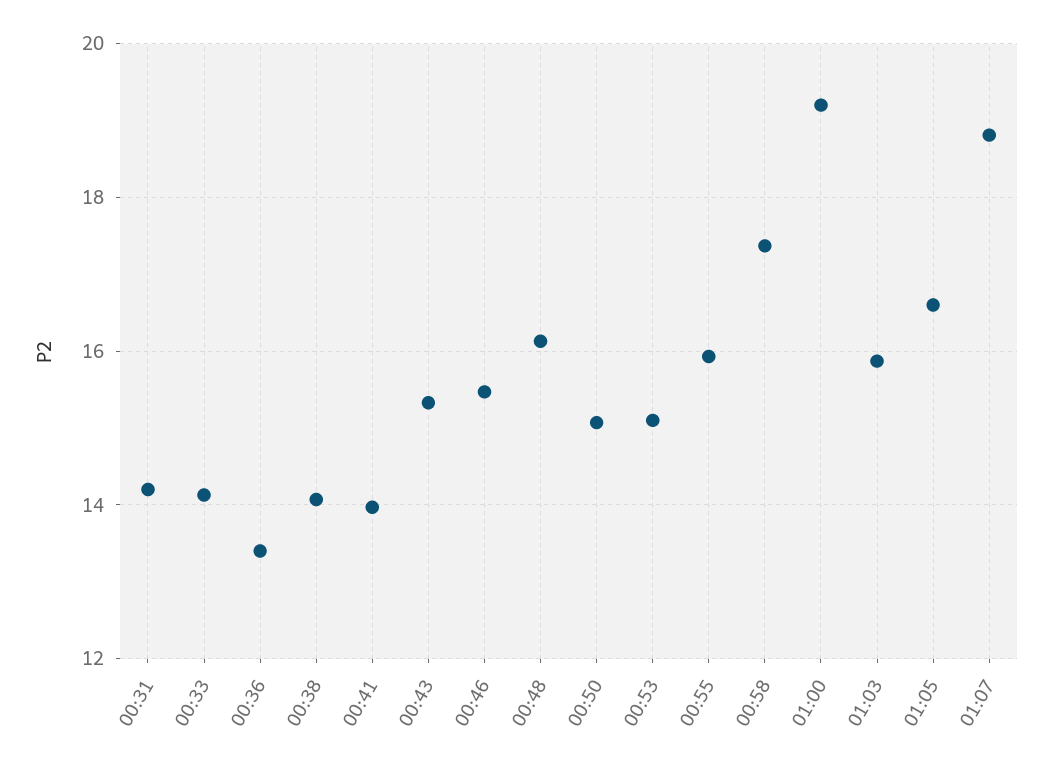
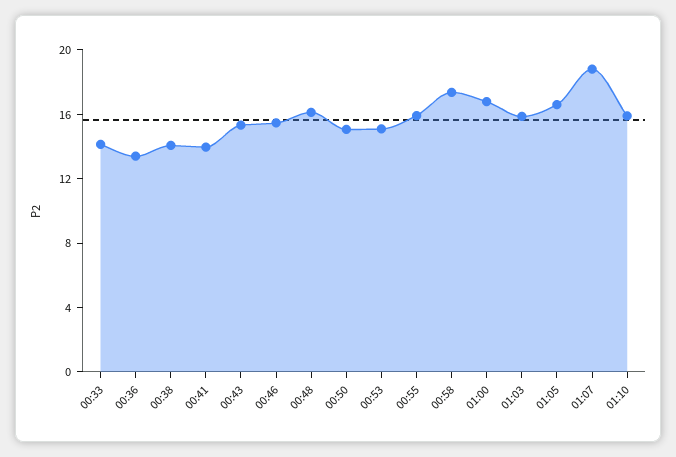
00:31: 14.2 -> none
01:00: 19.2 -> 17
01:10: none -> 16

